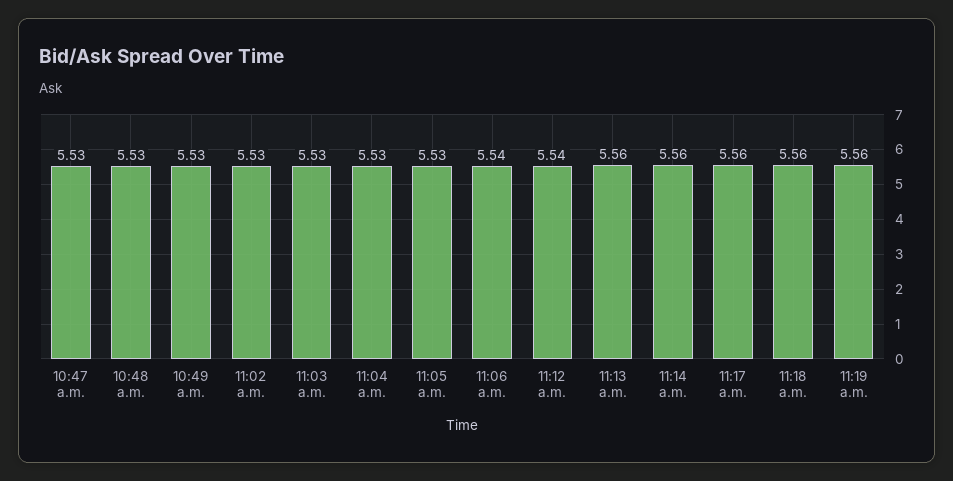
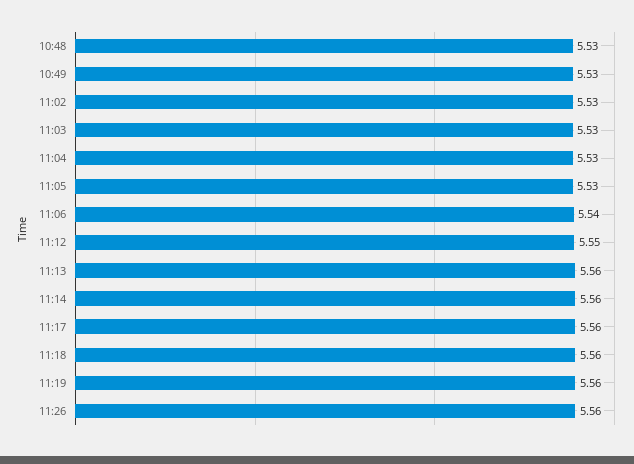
10:47 a.m.: 5.53 -> none
11:12 a.m.: 5.54 -> 5.55
11:26: none -> 5.56

